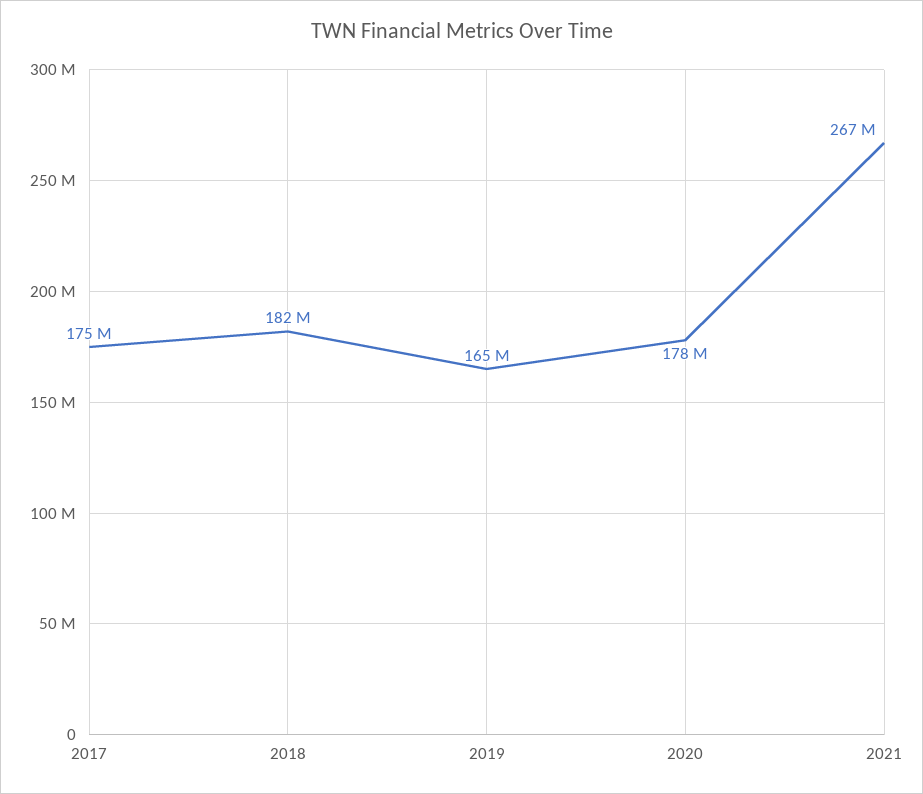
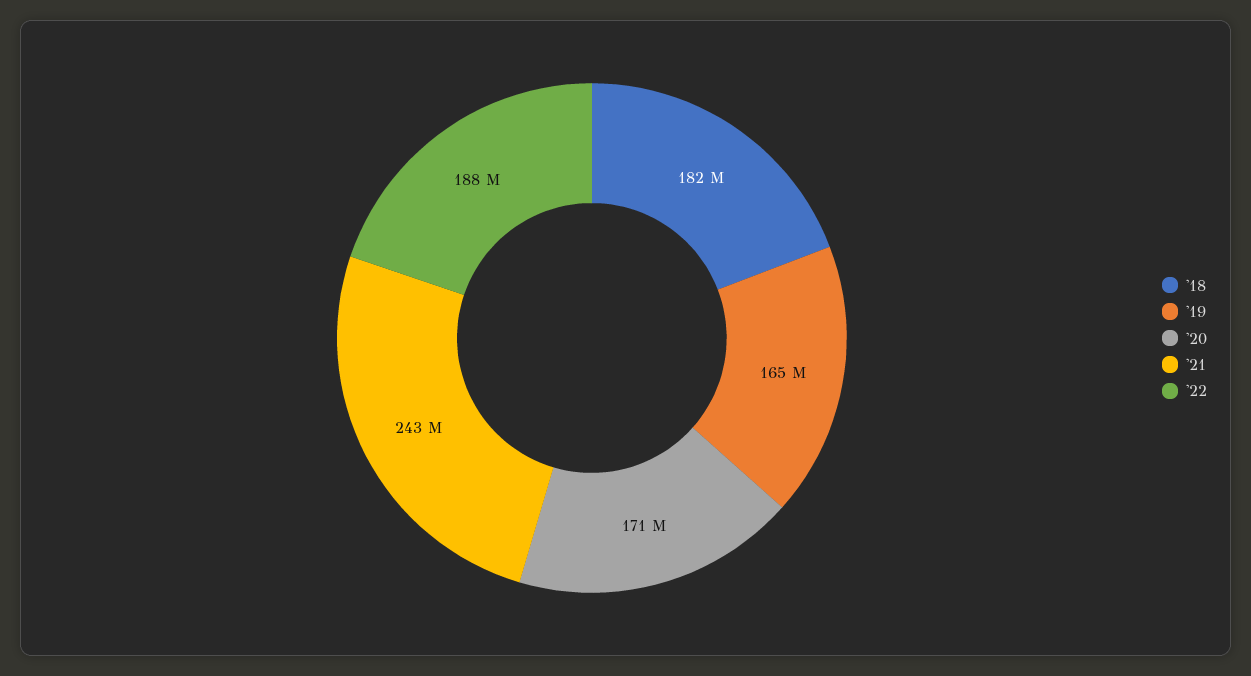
2017: 175000000 -> none
2020: 178000000 -> 171000000
2021: 267000000 -> 243000000
'22: none -> 188000000

